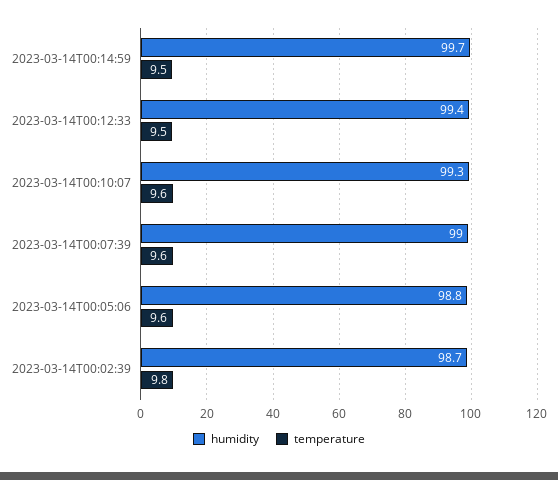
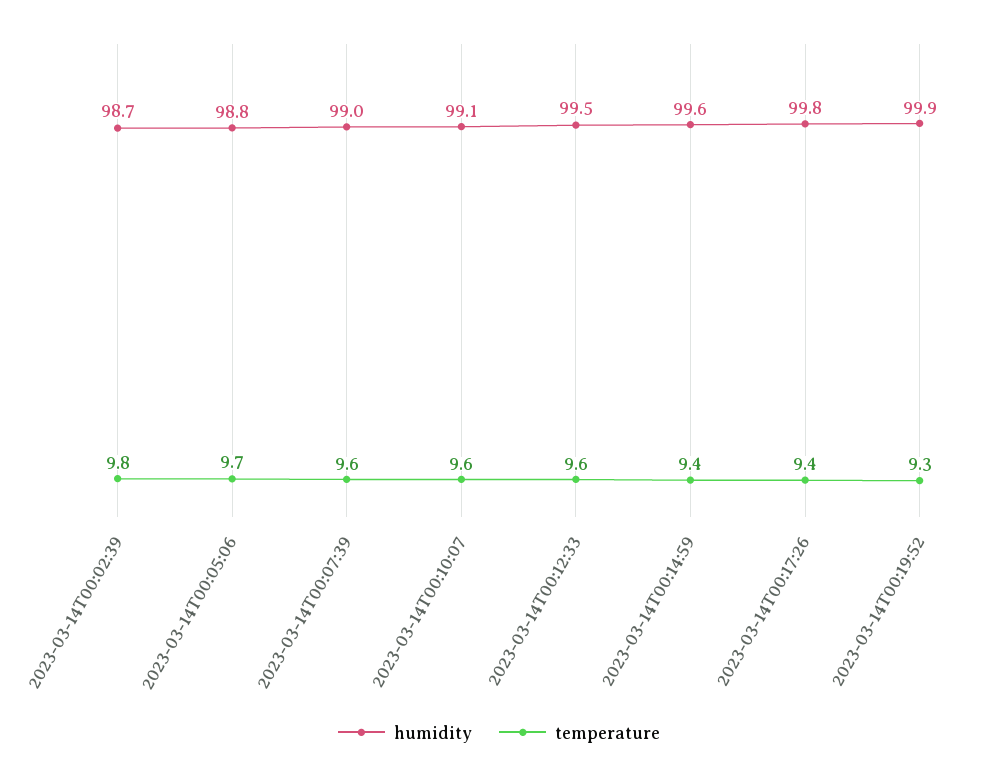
humidity, 2023-03-14T00:14:59: 99.7 -> 99.6
temperature, 2023-03-14T00:14:59: 9.5 -> 9.4
humidity, 2023-03-14T00:12:33: 99.4 -> 99.5
temperature, 2023-03-14T00:12:33: 9.5 -> 9.6
humidity, 2023-03-14T00:10:07: 99.3 -> 99.1
temperature, 2023-03-14T00:05:06: 9.6 -> 9.7
humidity, 2023-03-14T00:17:26: none -> 99.8
temperature, 2023-03-14T00:17:26: none -> 9.4
humidity, 2023-03-14T00:19:52: none -> 99.9
temperature, 2023-03-14T00:19:52: none -> 9.3

